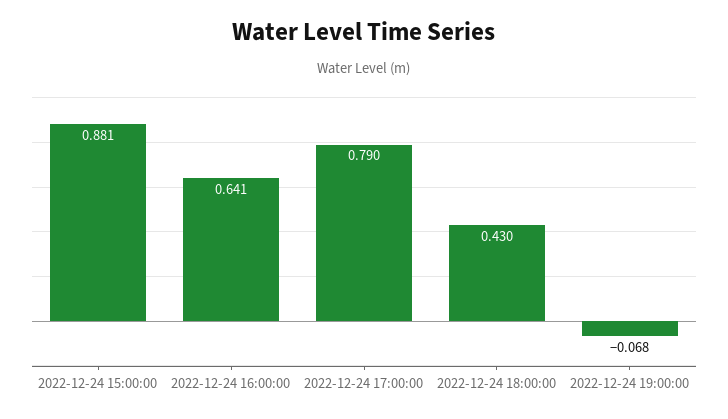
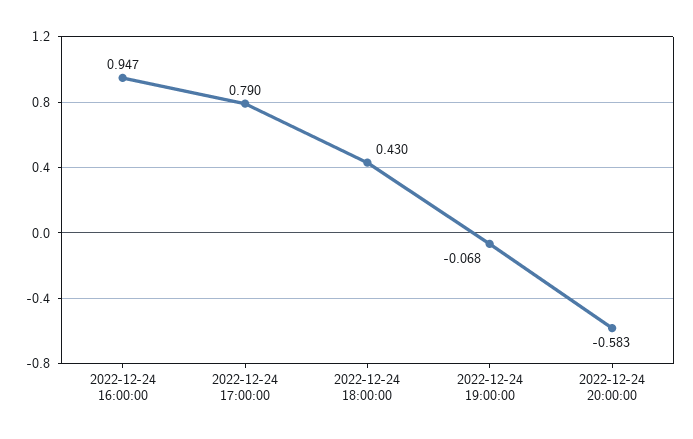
2022-12-24 15:00:00: 0.881 -> none
2022-12-24 16:00:00: 0.641 -> 0.947
2022-12-24 20:00:00: none -> -0.583

